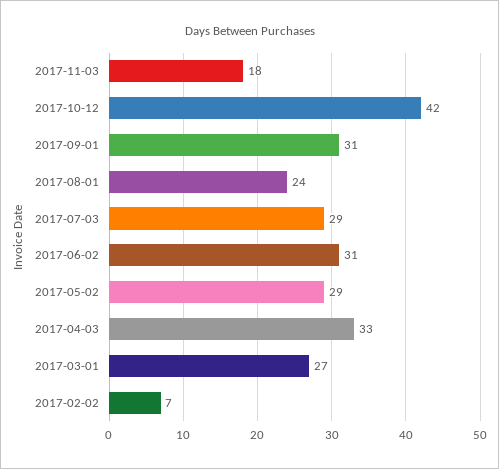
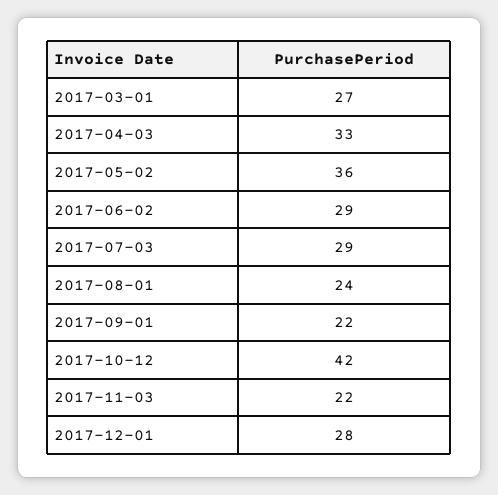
2017-11-03: 18 -> 22
2017-09-01: 31 -> 22
2017-06-02: 31 -> 29
2017-05-02: 29 -> 36
2017-02-02: 7 -> none
2017-12-01: none -> 28

